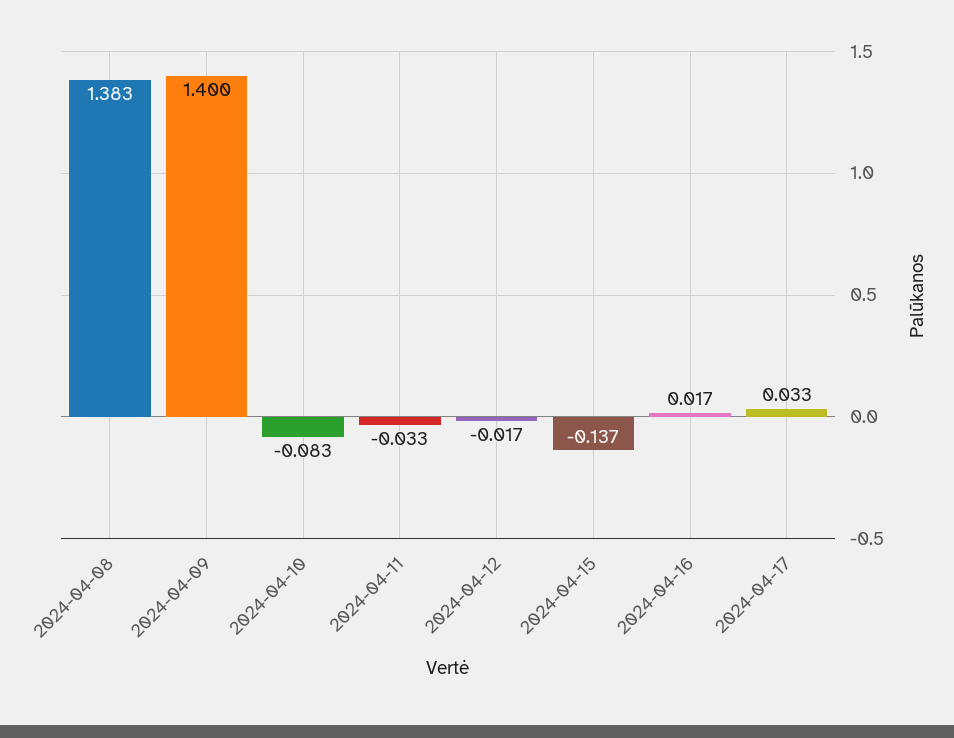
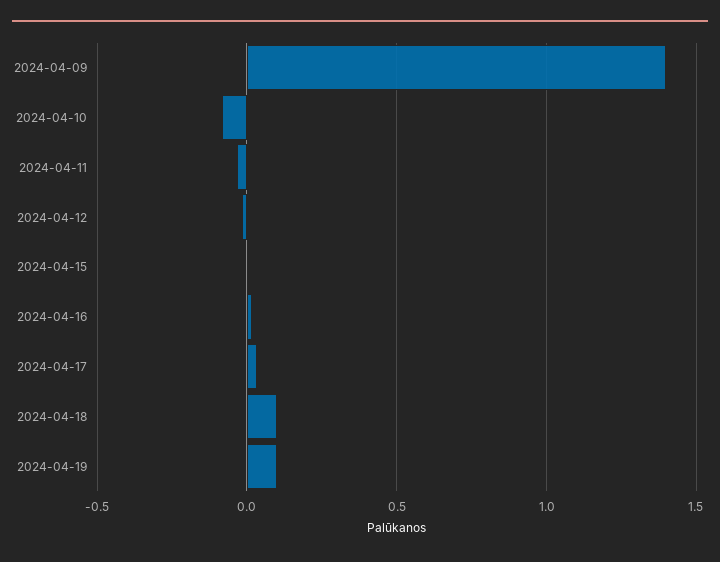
2024-04-08: 1.383 -> none
2024-04-15: -0.137 -> 0
2024-04-18: none -> 0.1
2024-04-19: none -> 0.1

